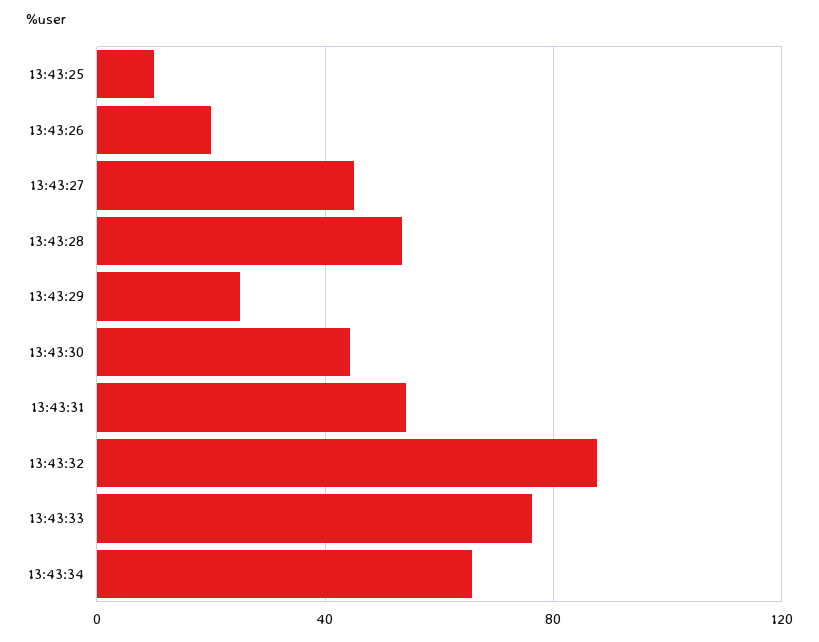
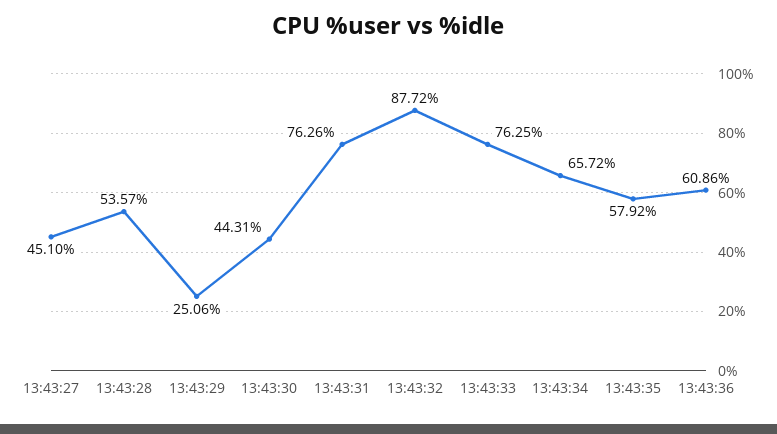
13:43:25: 10 -> none
13:43:26: 20 -> none
13:43:31: 55 -> 76.26
13:43:35: none -> 57.92
13:43:36: none -> 60.86

